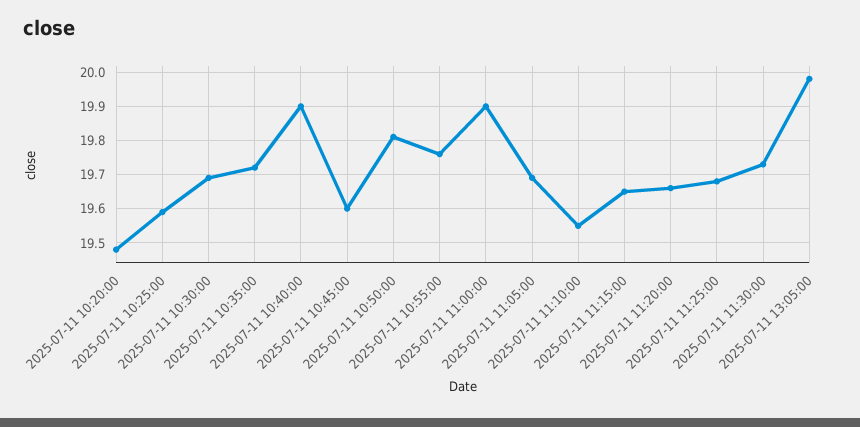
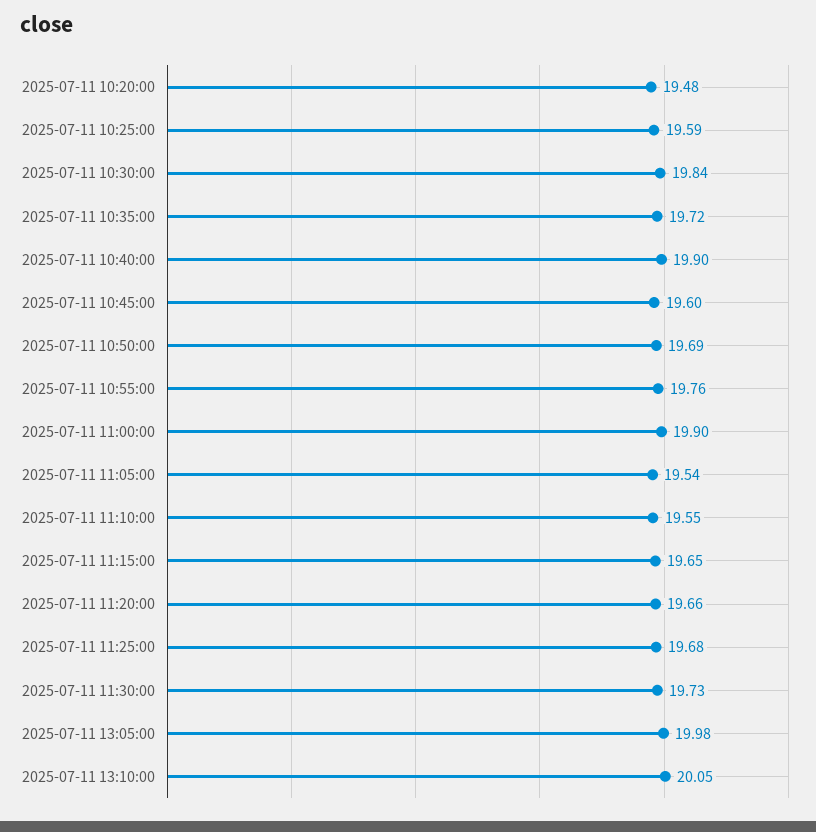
2025-07-11 10:30:00: 19.7 -> 19.84
2025-07-11 10:50:00: 19.8 -> 19.69
2025-07-11 11:05:00: 19.7 -> 19.54
2025-07-11 13:10:00: none -> 20.05

